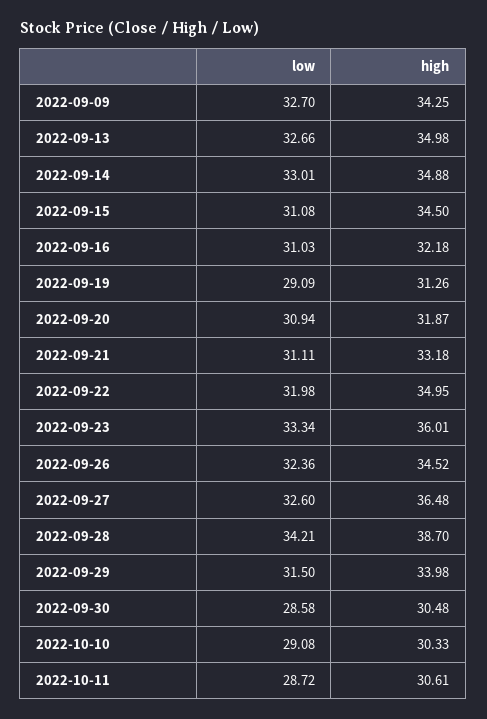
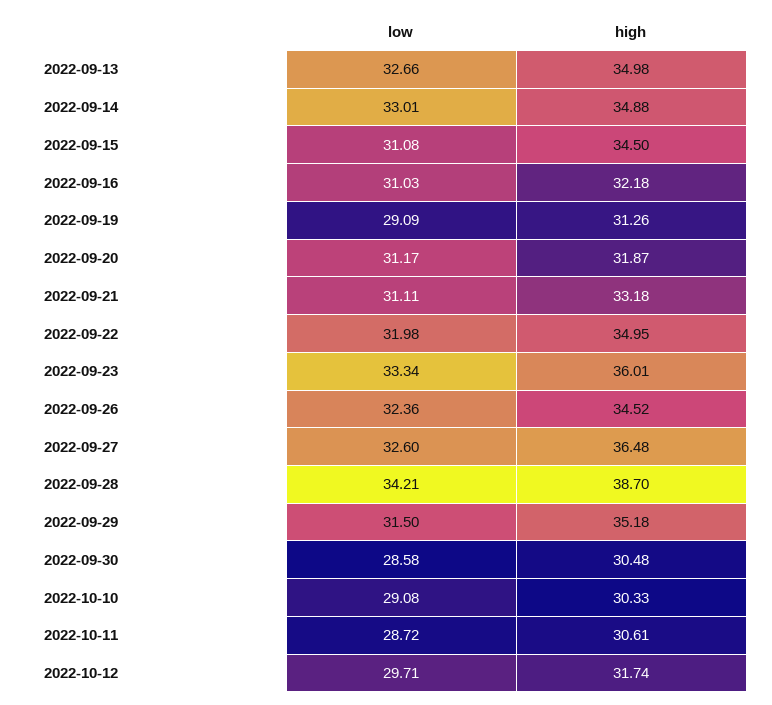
low, 2022-09-09: 32.7 -> none
high, 2022-09-09: 34.25 -> none
low, 2022-09-20: 30.94 -> 31.17
high, 2022-09-29: 33.98 -> 35.18
low, 2022-10-12: none -> 29.71
high, 2022-10-12: none -> 31.74

